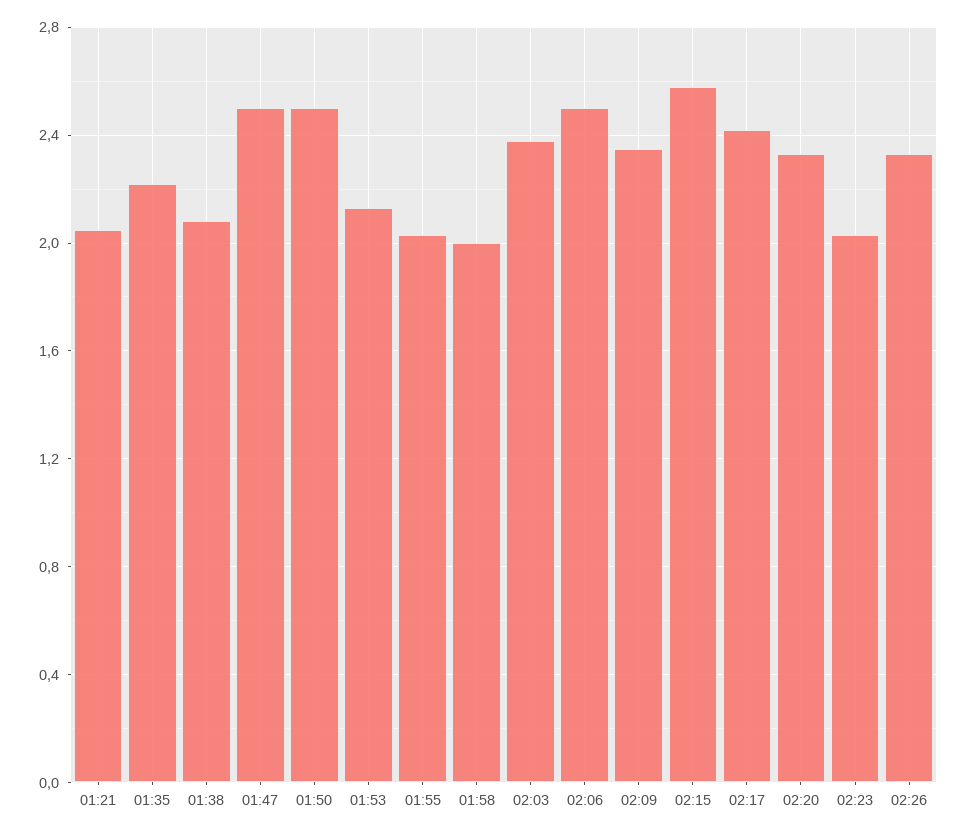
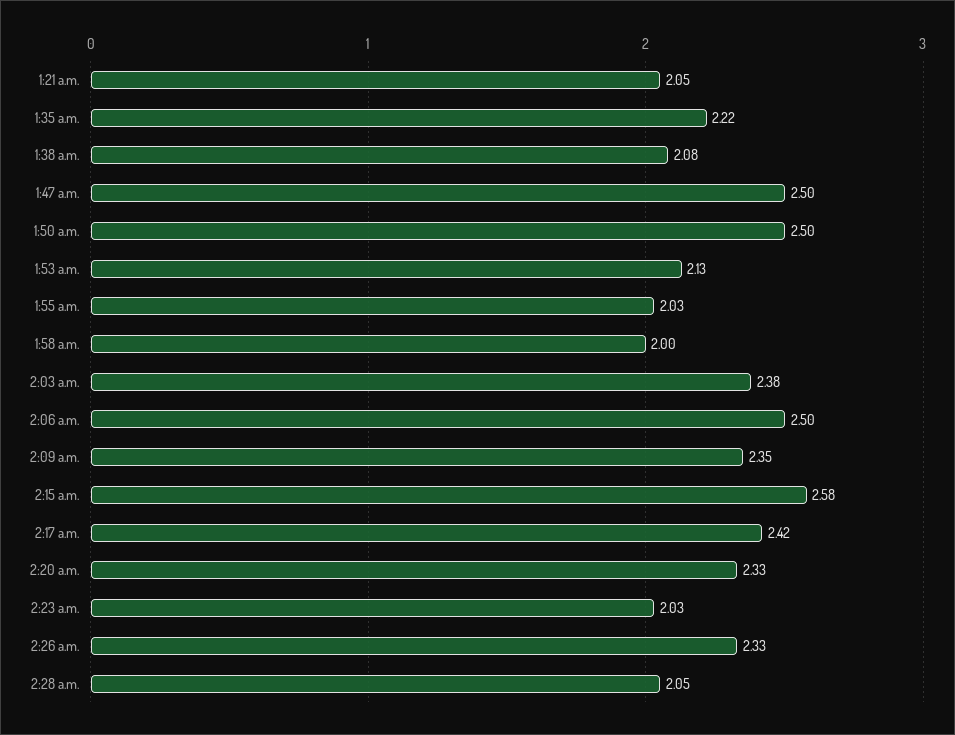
2:28 a.m.: none -> 2.05

